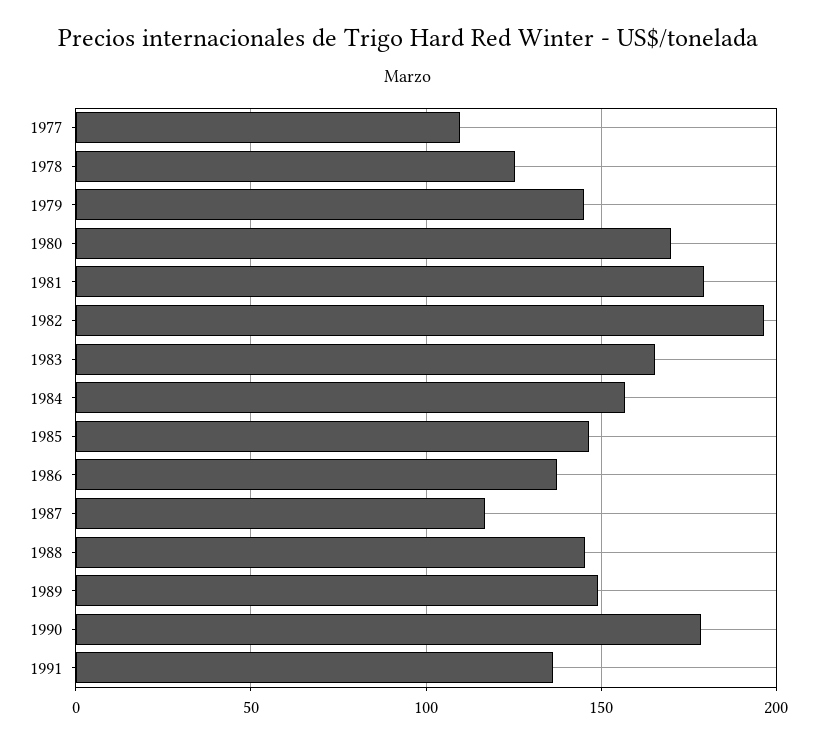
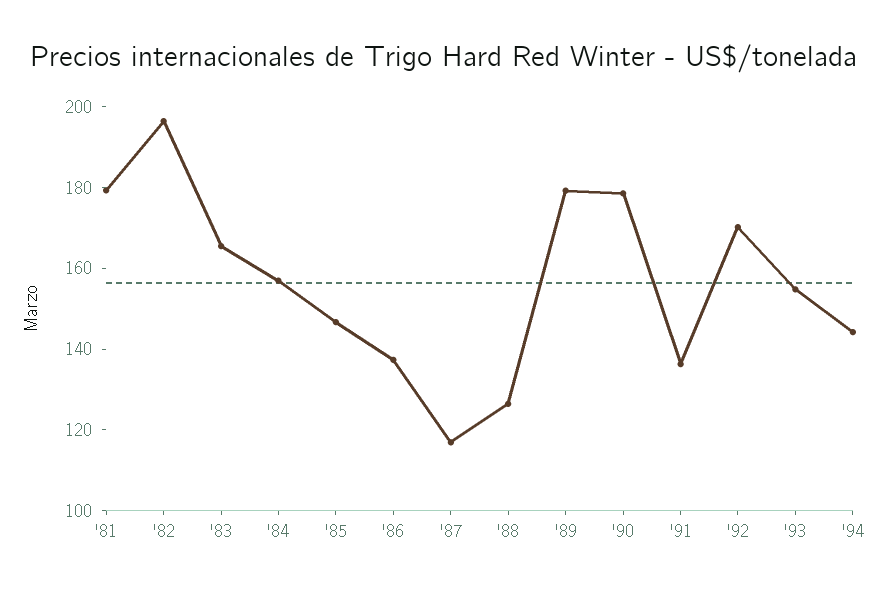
1977: 110 -> none
1978: 125 -> none
1979: 145 -> none
1980: 170 -> none
1988: 145 -> 125
1989: 150 -> 180
'92: none -> 170
'93: none -> 155
'94: none -> 145

